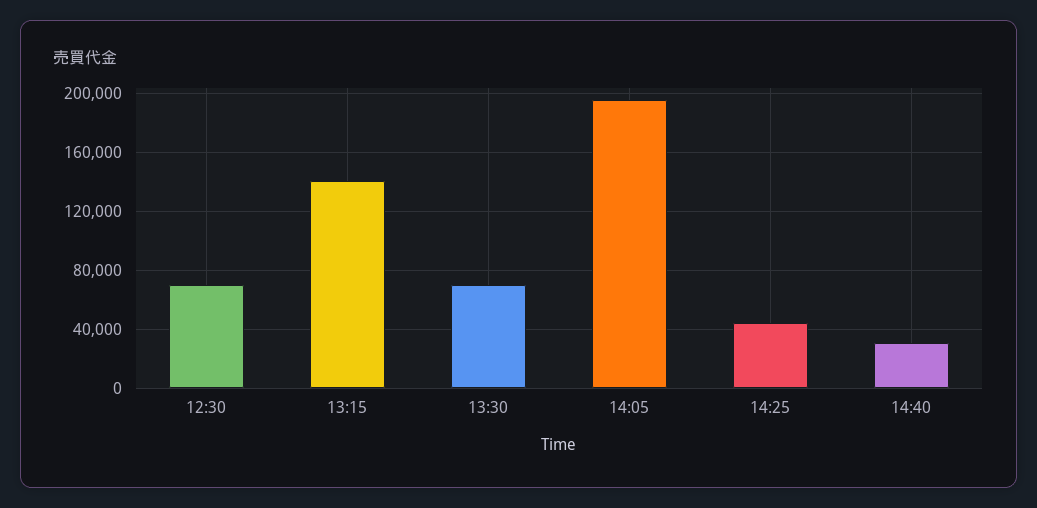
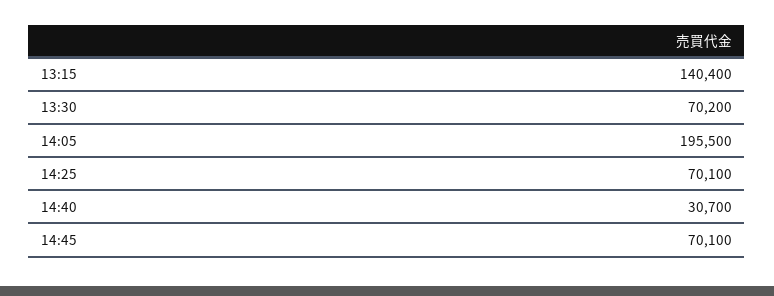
12:30: 70000 -> none
14:25: 45000 -> 70100
14:45: none -> 70100

